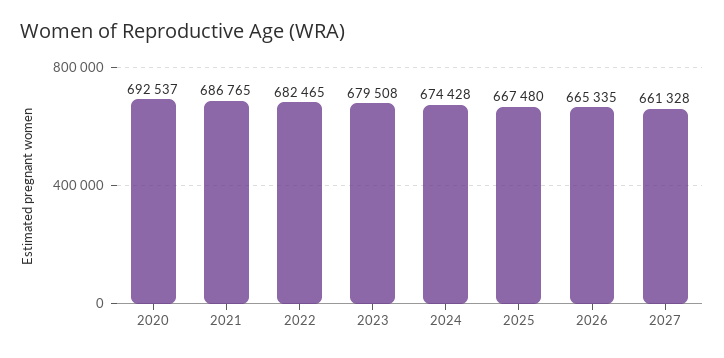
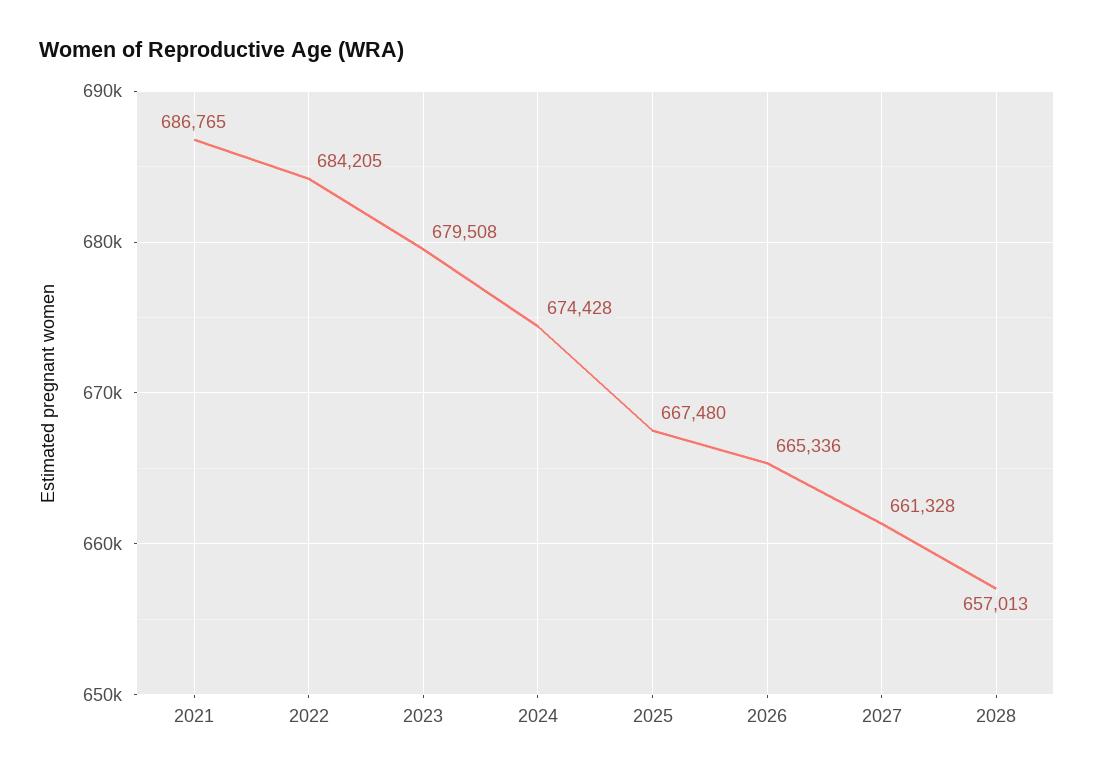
2020: 692537 -> none
2022: 682465 -> 684205
2026: 665335 -> 665336
2028: none -> 657013

